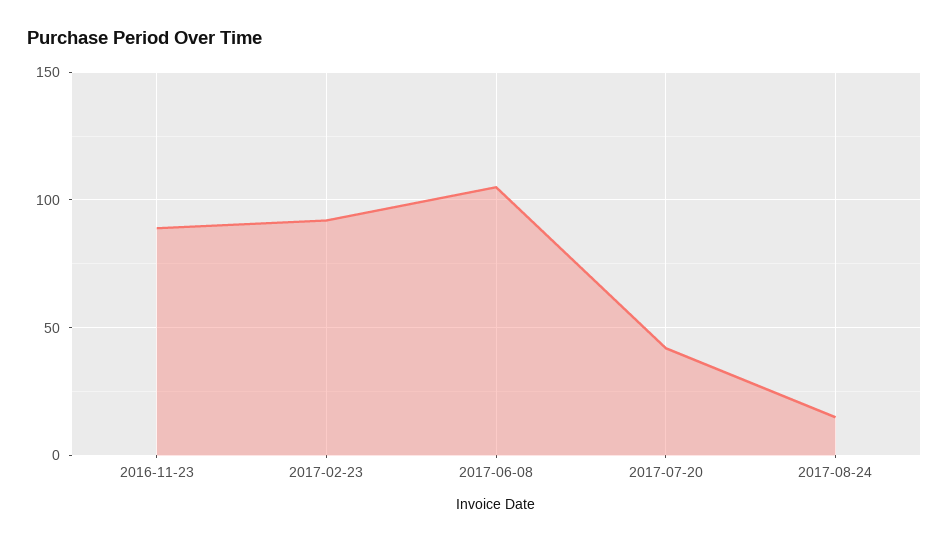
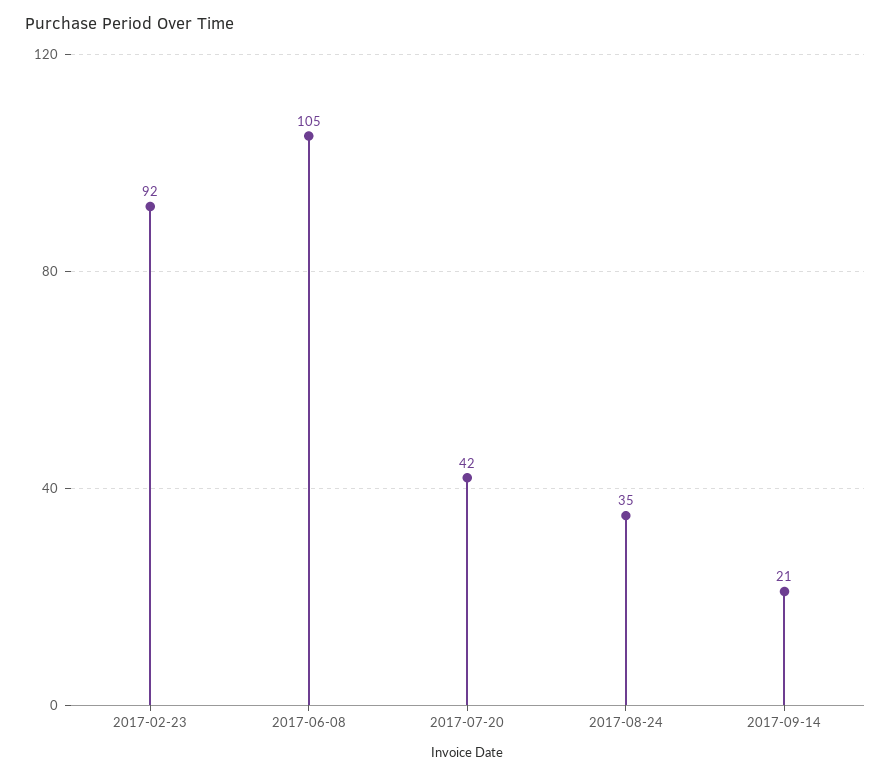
2016-11-23: 90 -> none
2017-08-24: 15 -> 35
2017-09-14: none -> 21

